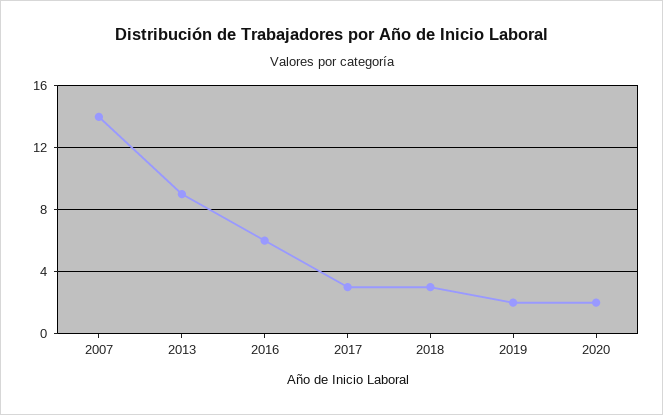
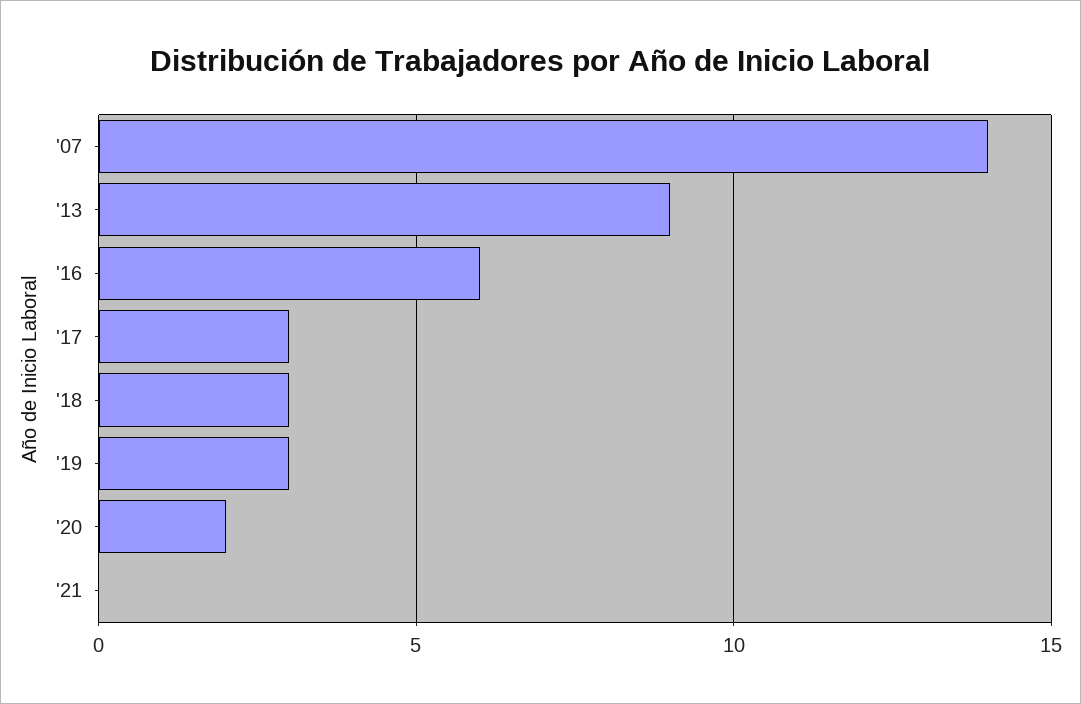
2019: 2 -> 3
'21: none -> 0

